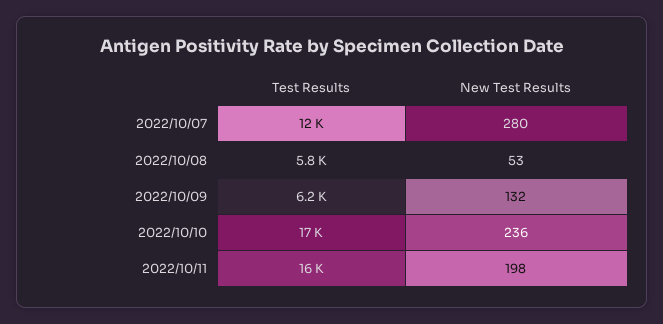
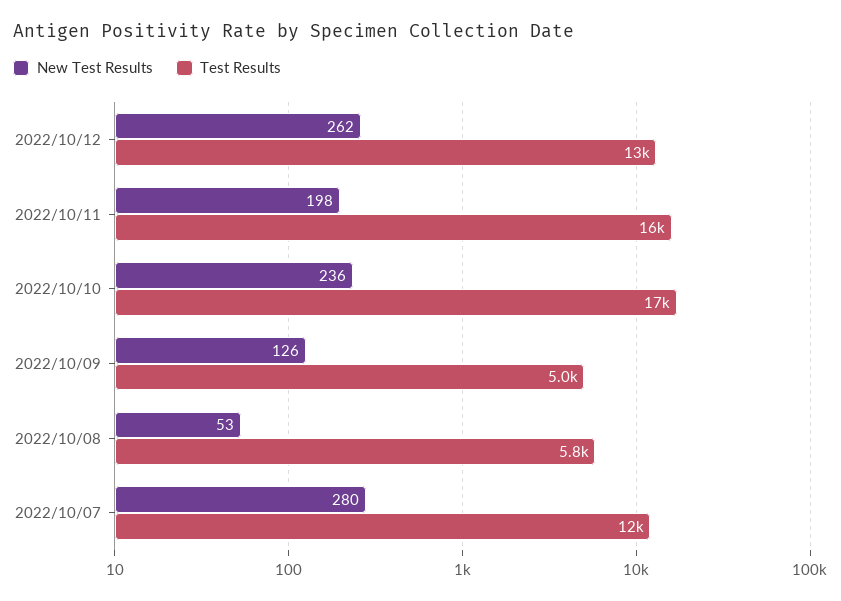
Test Results, 2022/10/09: 6200 -> 5000
New Test Results, 2022/10/09: 132 -> 126
New Test Results, 2022/10/12: none -> 262
Test Results, 2022/10/12: none -> 13000

